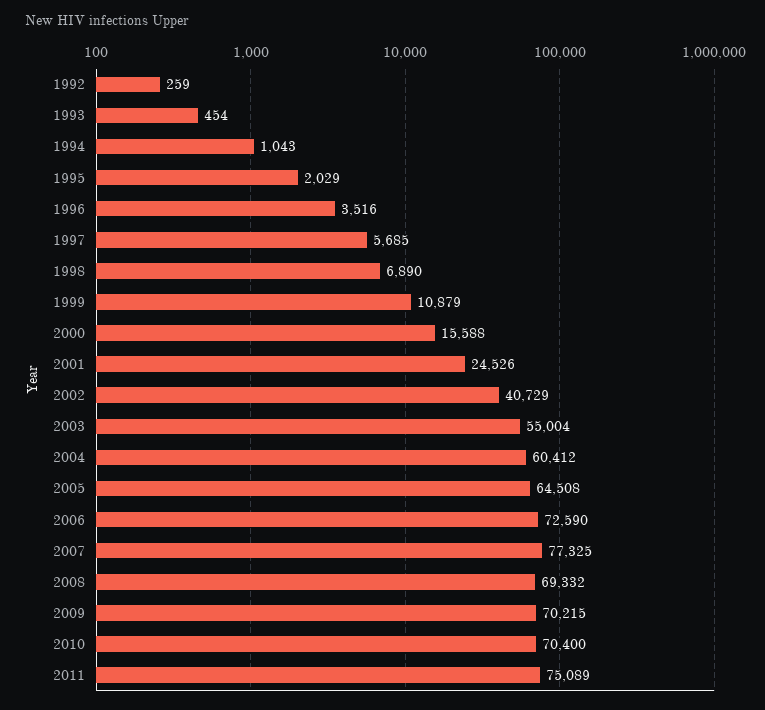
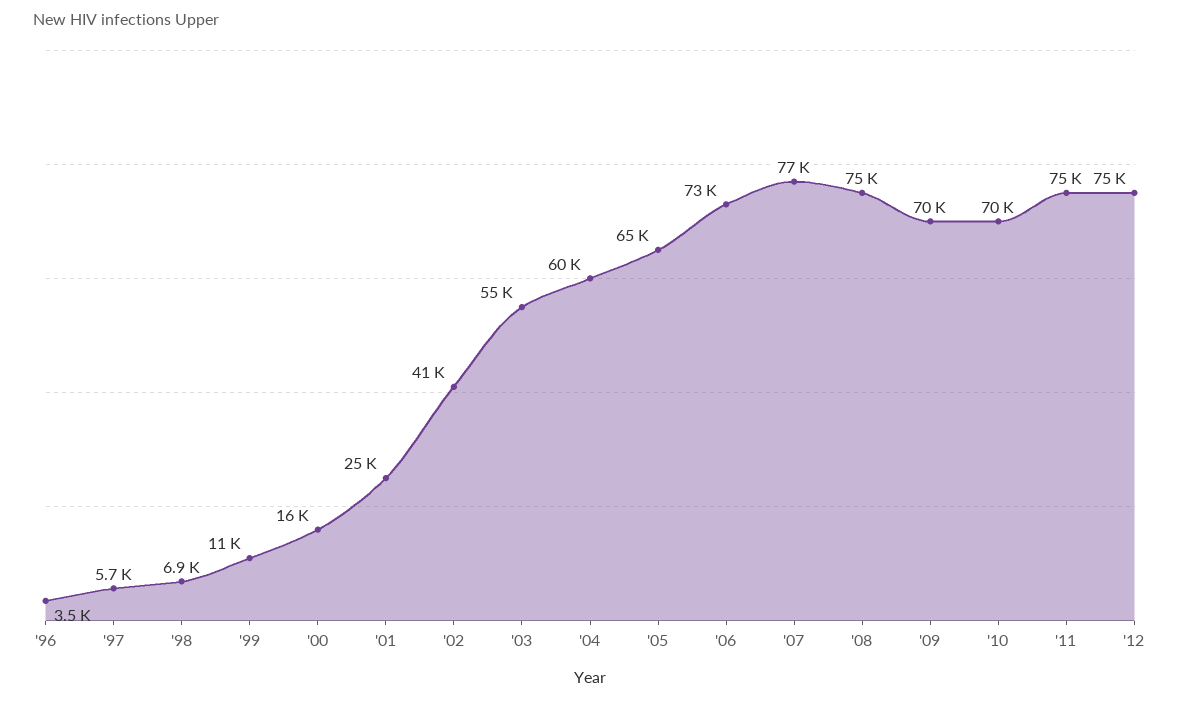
1992: 259 -> none
1993: 454 -> none
1994: 1043 -> none
1995: 2029 -> none
2008: 69332 -> 75000
'12: none -> 75000

